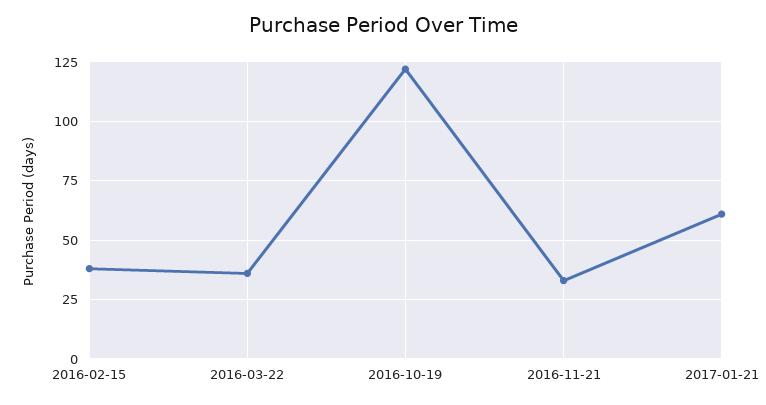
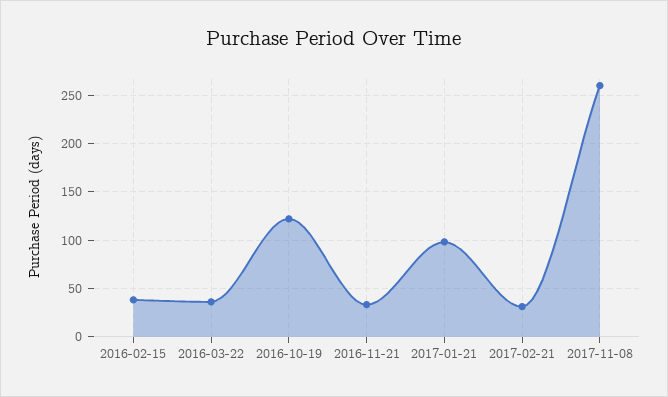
2017-01-21: 60 -> 100
2017-02-21: none -> 30
2017-11-08: none -> 260

